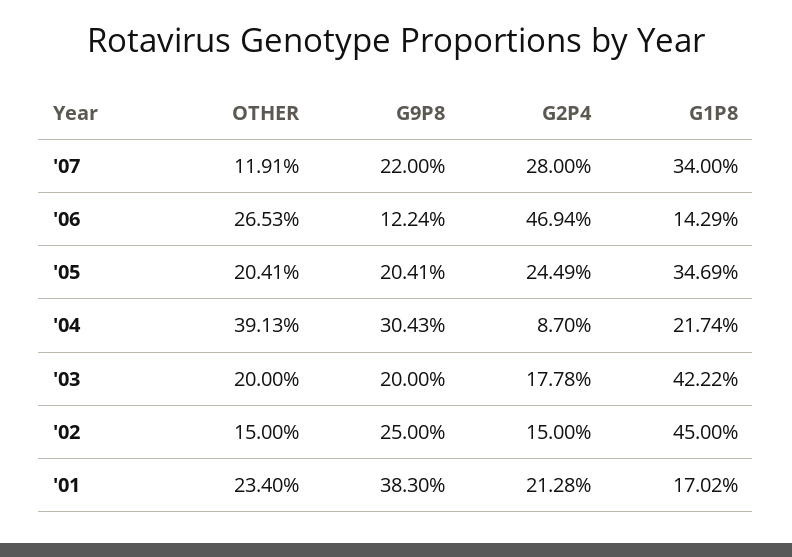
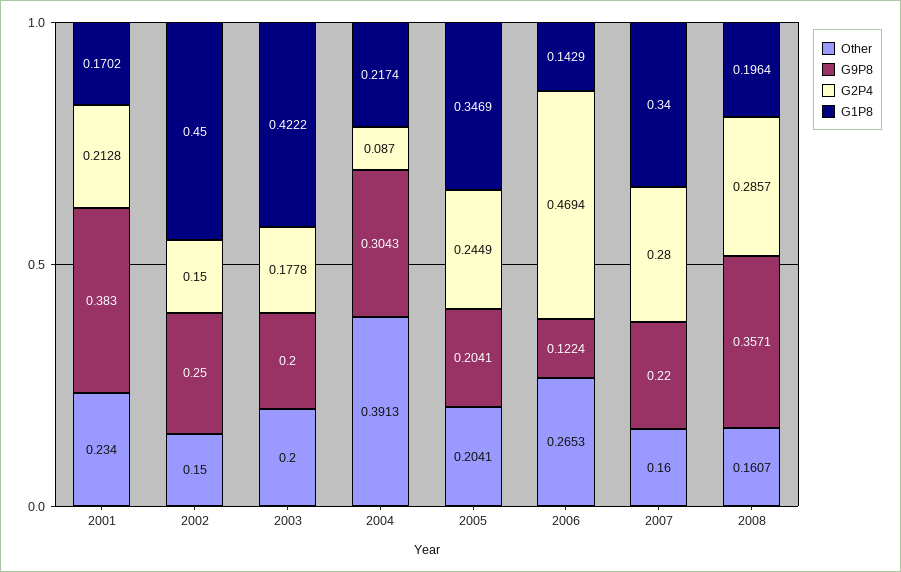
OTHER, '07: 0.1191 -> 0.16
OTHER, 2008: none -> 0.1607
G9P8, 2008: none -> 0.3571
G2P4, 2008: none -> 0.2857
G1P8, 2008: none -> 0.1964

